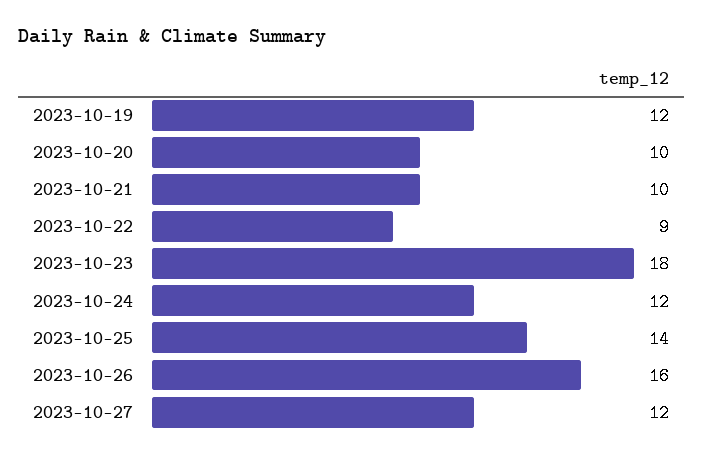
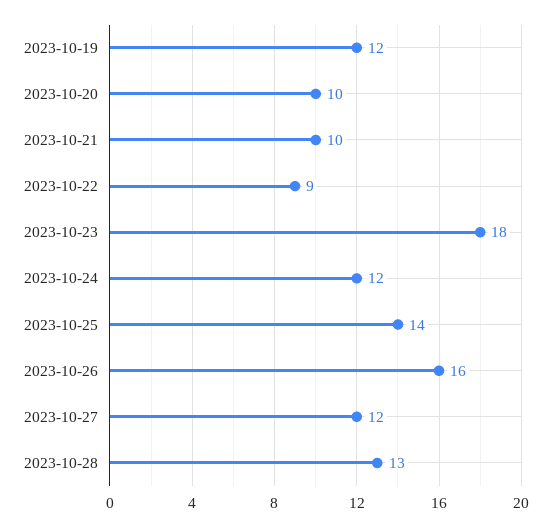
2023-10-28: none -> 13

